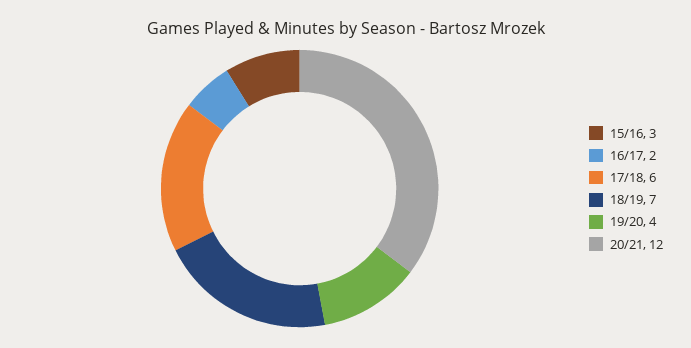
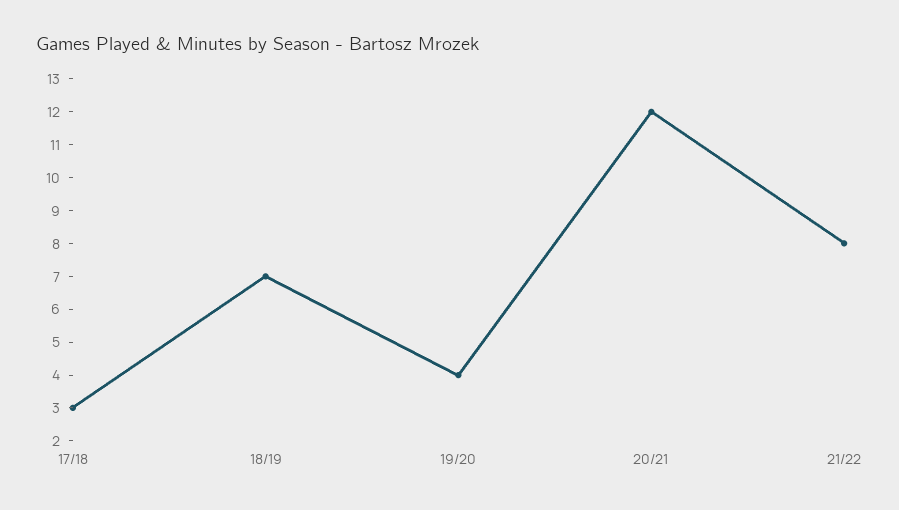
15/16: 3 -> none
16/17: 2 -> none
17/18: 6 -> 3
21/22: none -> 8

